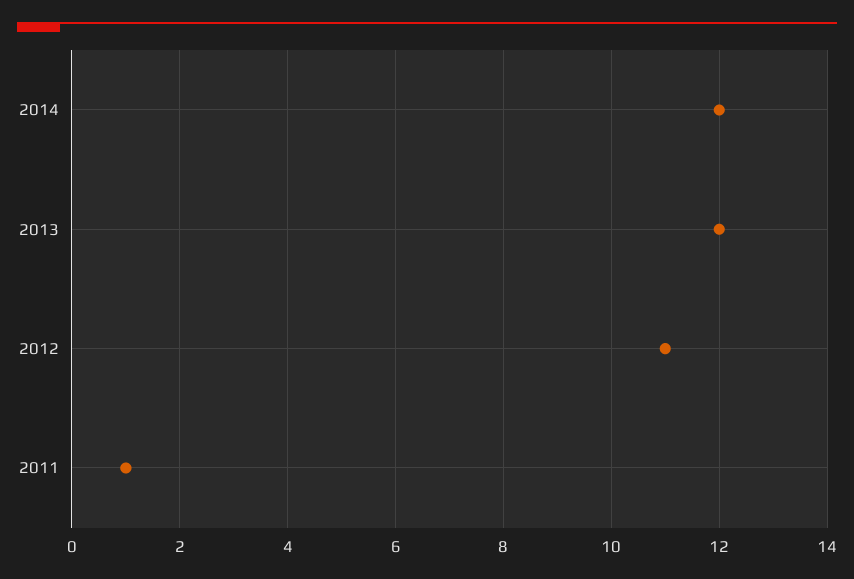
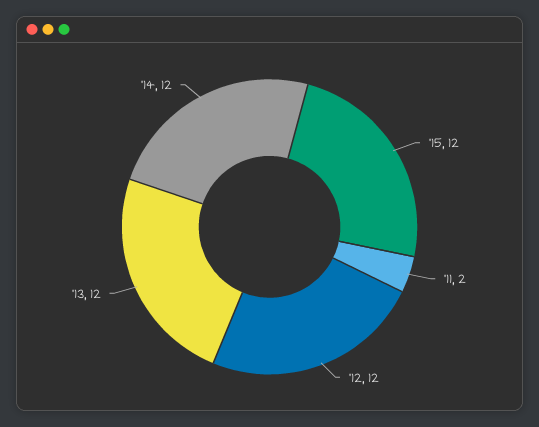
2012: 11 -> 12
2011: 1 -> 2
'15: none -> 12

